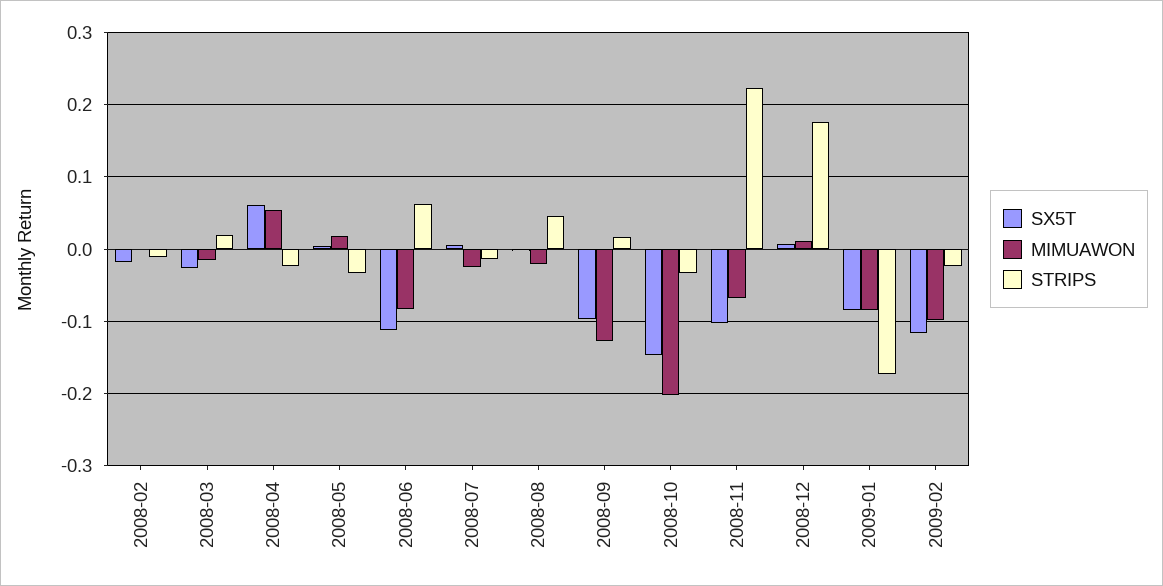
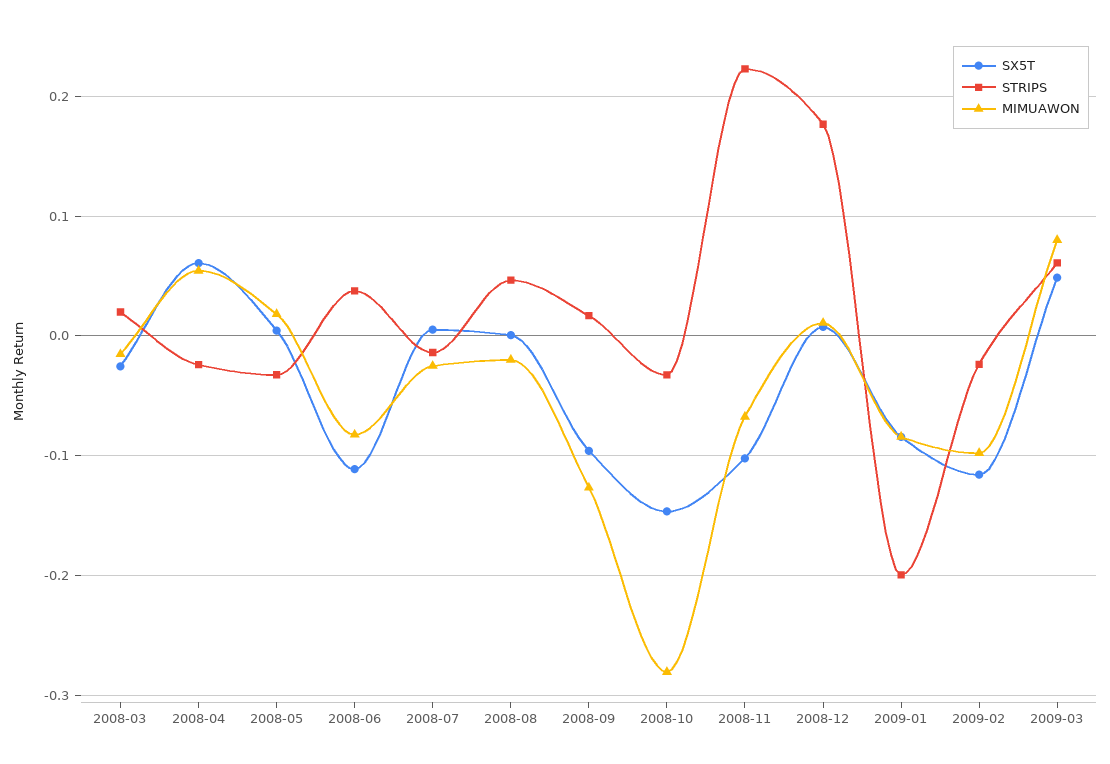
SX5T, 2008-02: -0.02 -> none
MIMUAWON, 2008-02: 0 -> none
STRIPS, 2008-02: -0.01 -> none
STRIPS, 2008-06: 0.06 -> 0.04
MIMUAWON, 2008-10: -0.2 -> -0.28
STRIPS, 2009-01: -0.17 -> -0.2
SX5T, 2009-03: none -> 0.05
STRIPS, 2009-03: none -> 0.06
MIMUAWON, 2009-03: none -> 0.08

